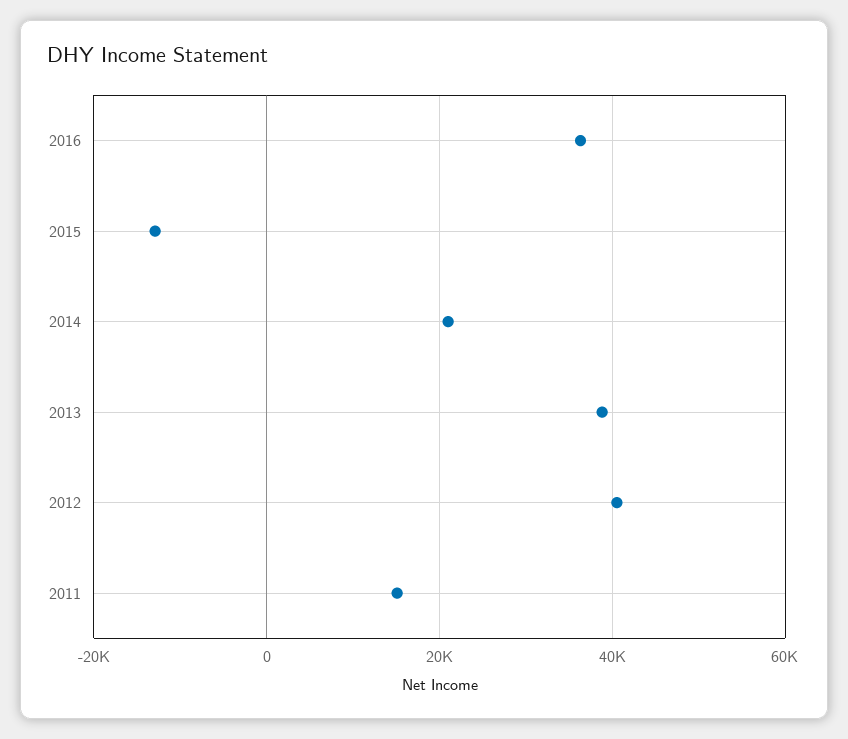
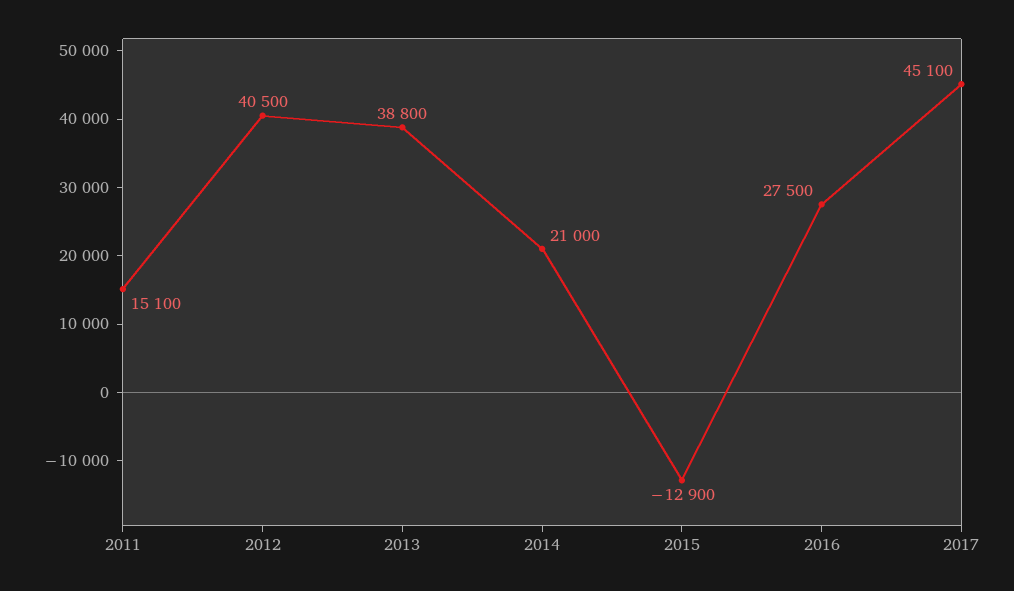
2016: 36000 -> 27500
2017: none -> 45100

